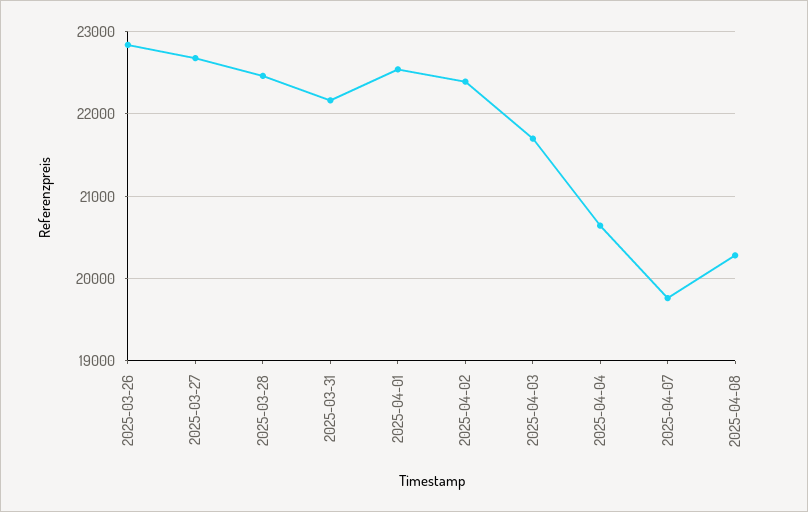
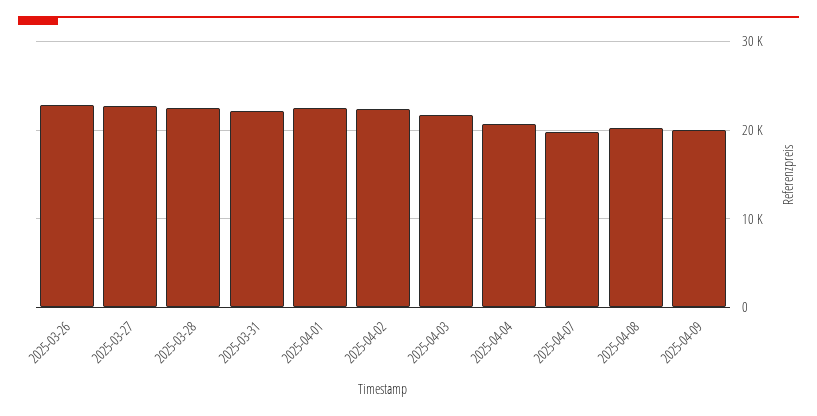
2025-04-09: none -> 20000

